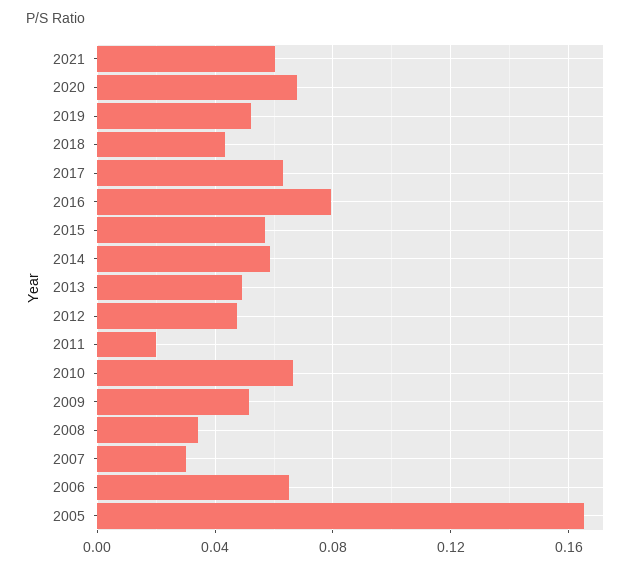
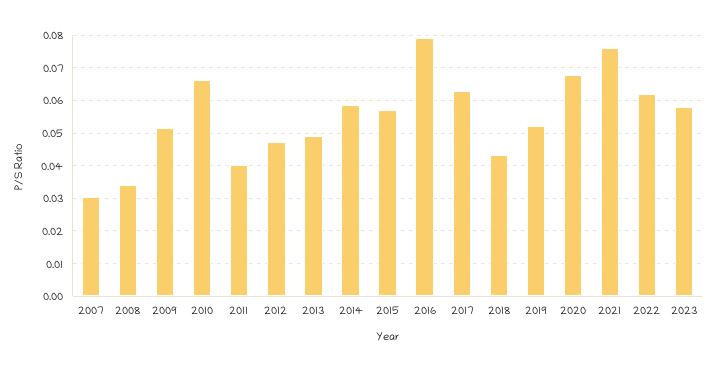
2021: 0.06 -> 0.076
2011: 0.02 -> 0.04
2006: 0.065 -> none
2005: 0.165 -> none
2022: none -> 0.062
2023: none -> 0.058

